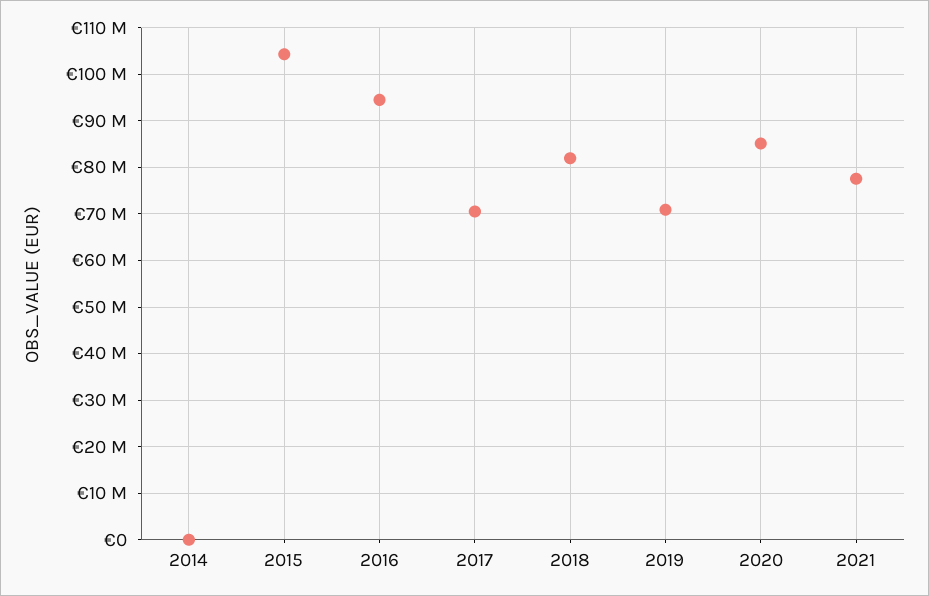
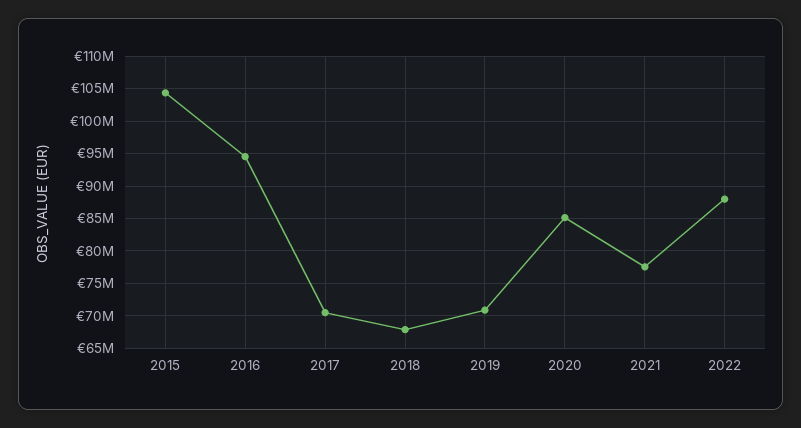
2014: 0 -> none
2018: 82000000 -> 68000000
2022: none -> 88000000

